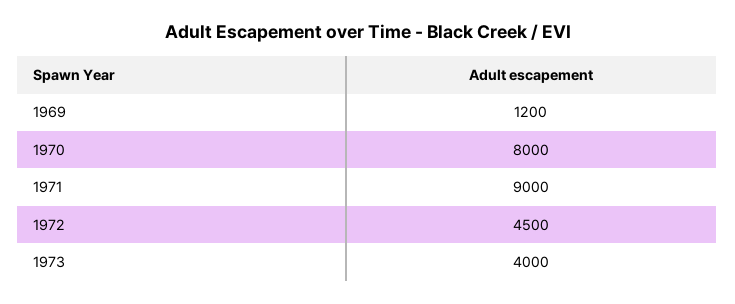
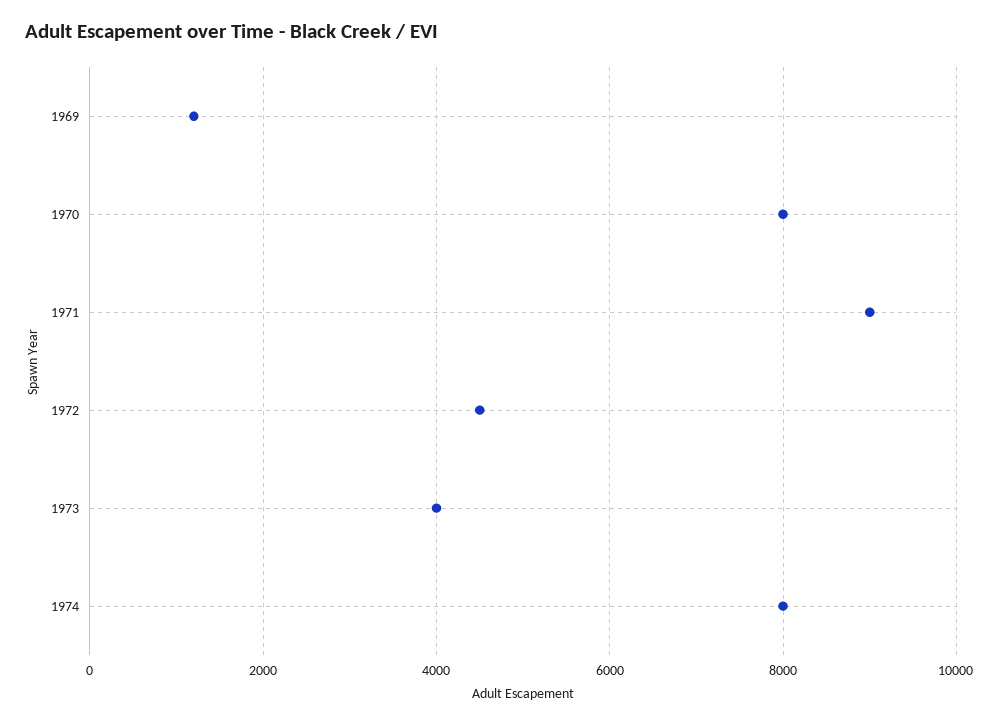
1974: none -> 8000

